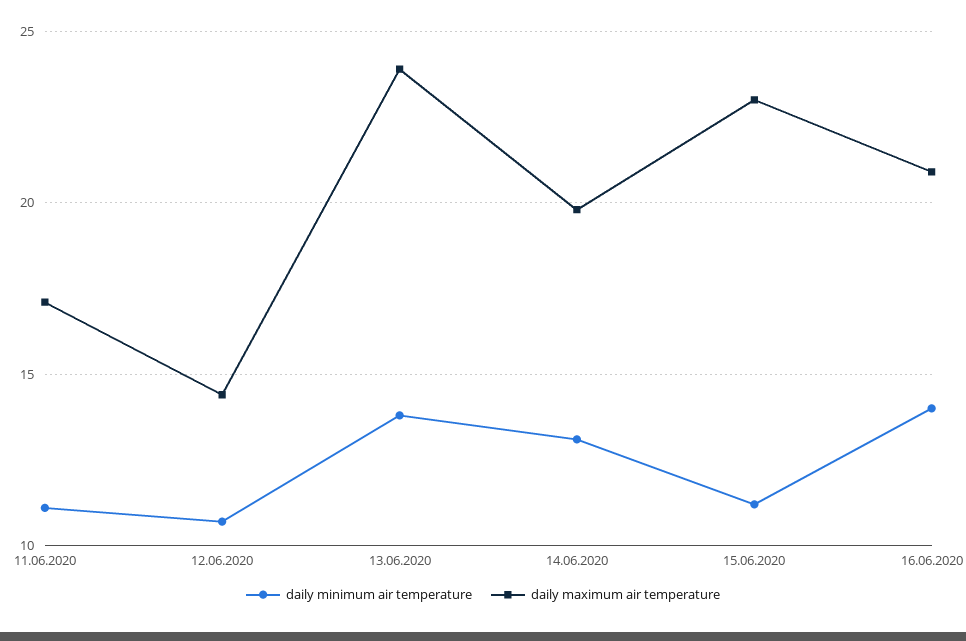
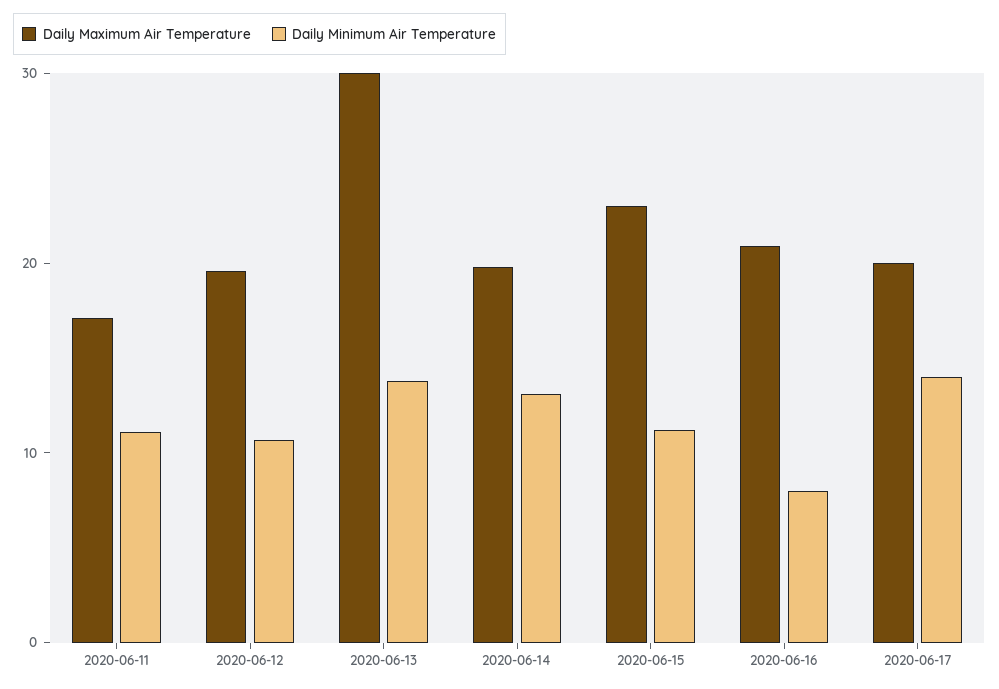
daily maximum air temperature, 12.06.2020: 14.5 -> 20
daily maximum air temperature, 13.06.2020: 24 -> 30
daily minimum air temperature, 16.06.2020: 14 -> 8
daily maximum air temperature, 2020-06-17: none -> 20
daily minimum air temperature, 2020-06-17: none -> 14

